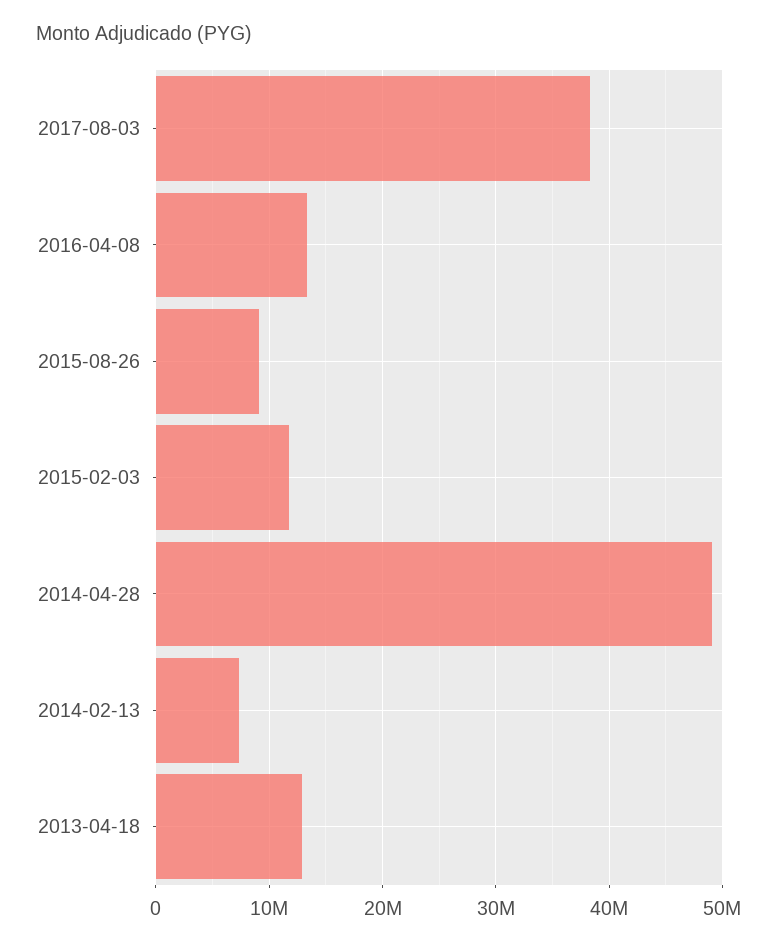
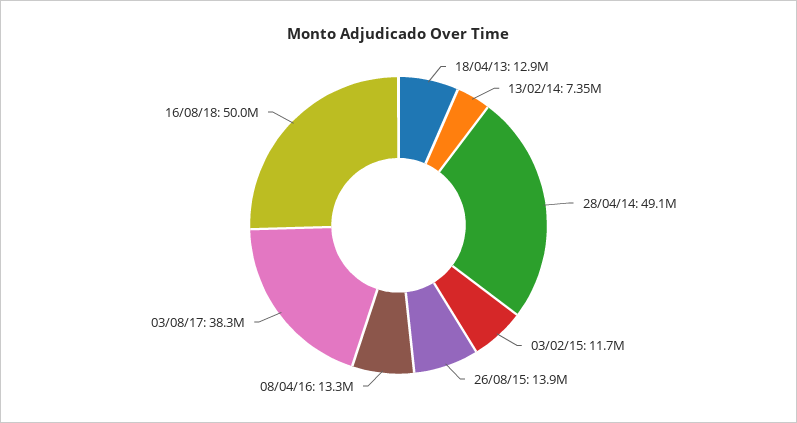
2015-08-26: 9000000 -> 13900000
16/08/18: none -> 50000000

